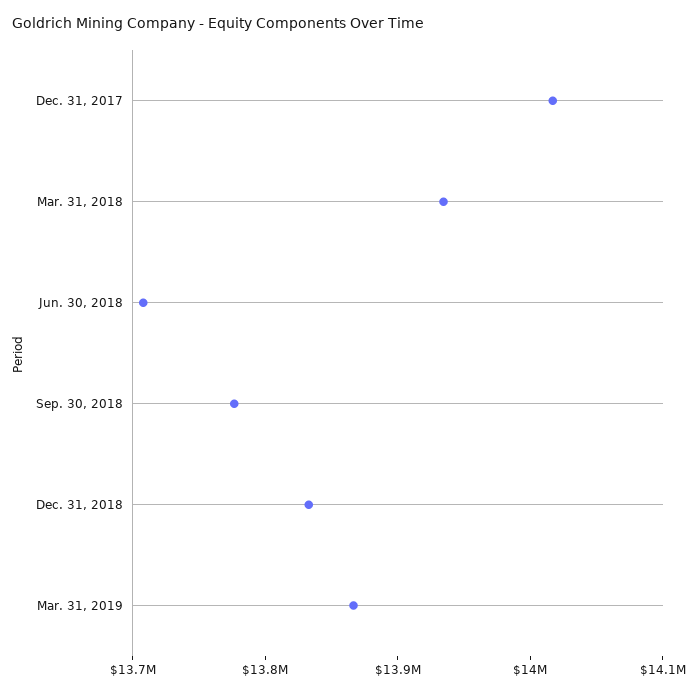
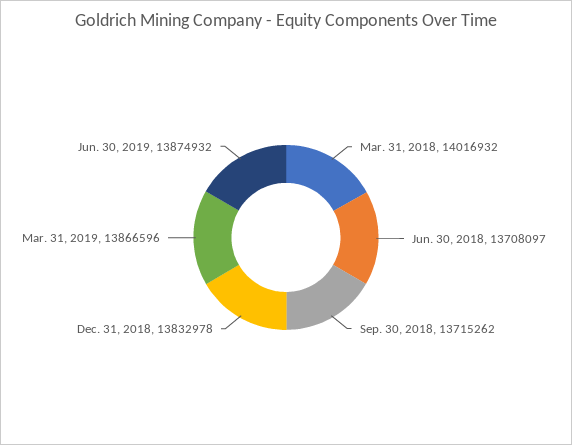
Dec. 31, 2017: 14020000 -> none
Mar. 31, 2018: 13940000 -> 14016932
Sep. 30, 2018: 13780000 -> 13715262
Jun. 30, 2019: none -> 13874932

